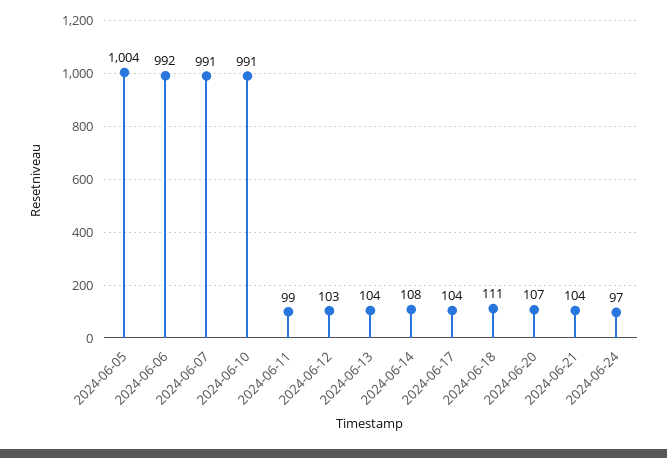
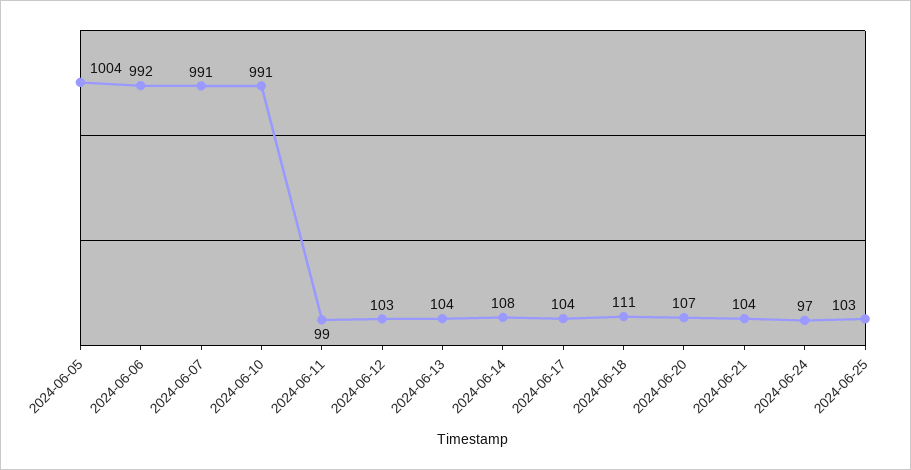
2024-06-25: none -> 103

